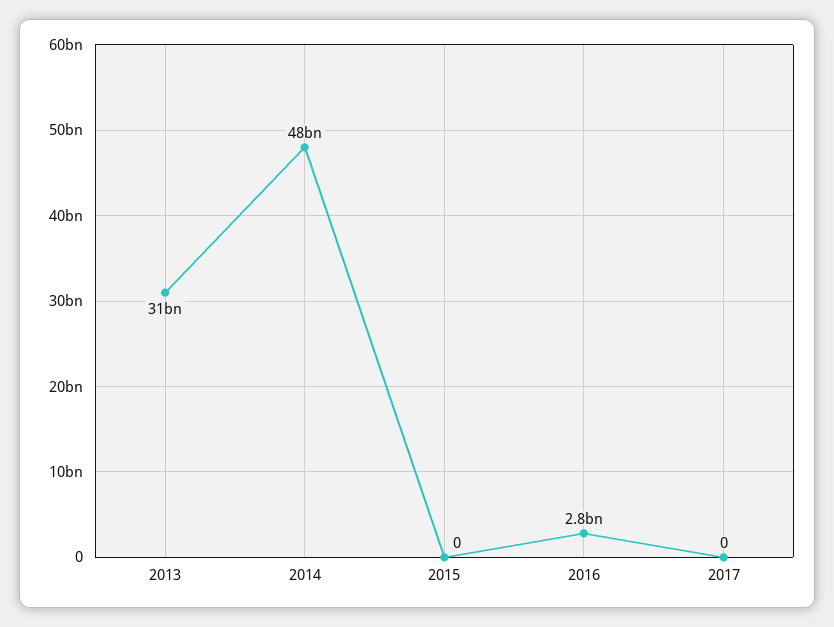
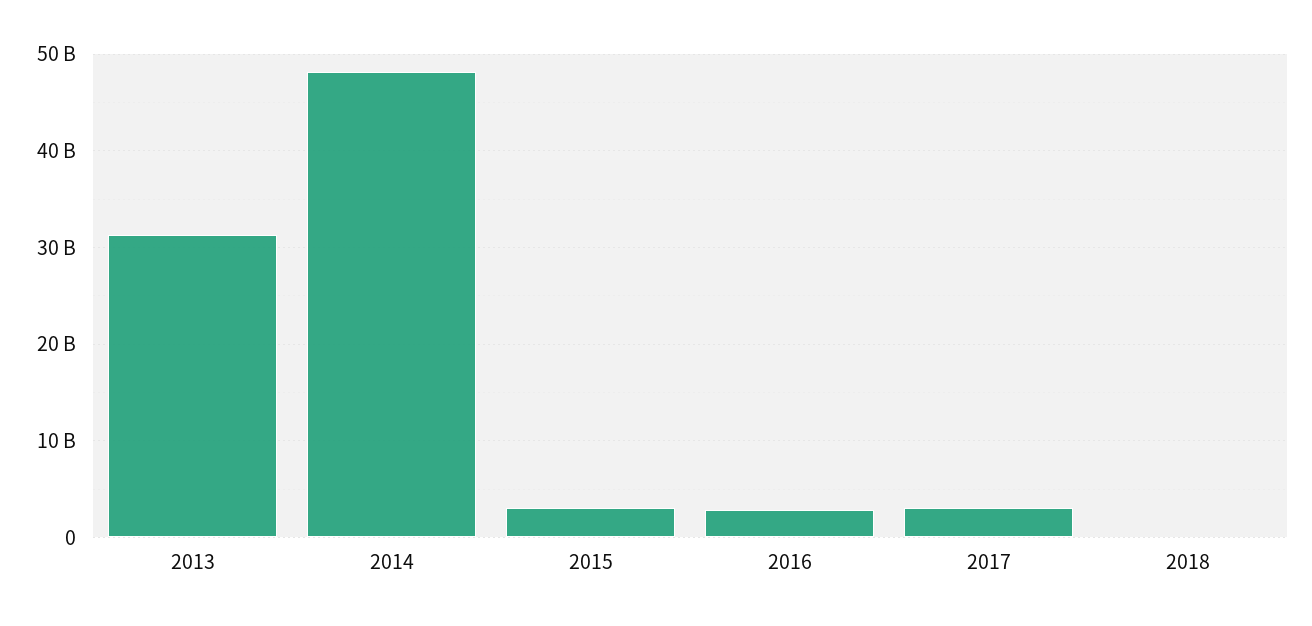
2015: 0 -> 3000000000
2017: 0 -> 3000000000
2018: none -> 0

